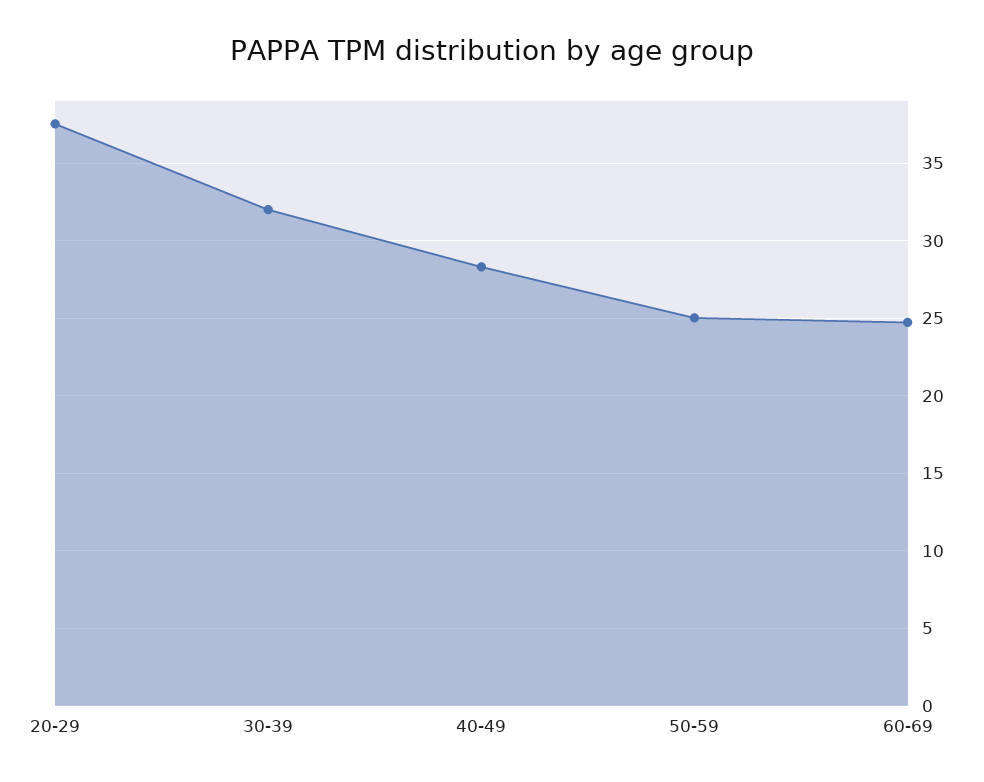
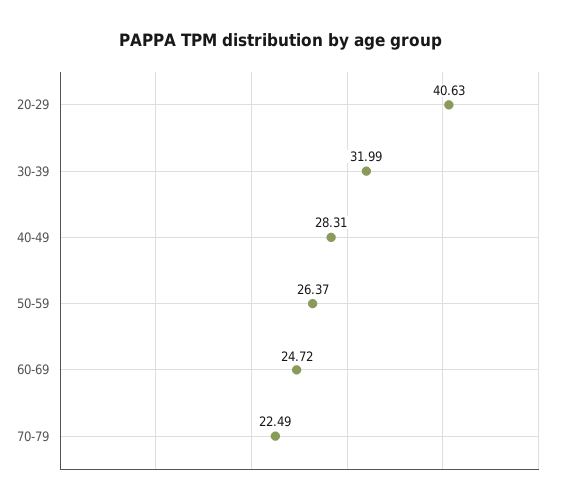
20-29: 37.5 -> 40.63
50-59: 25 -> 26.37
70-79: none -> 22.49

